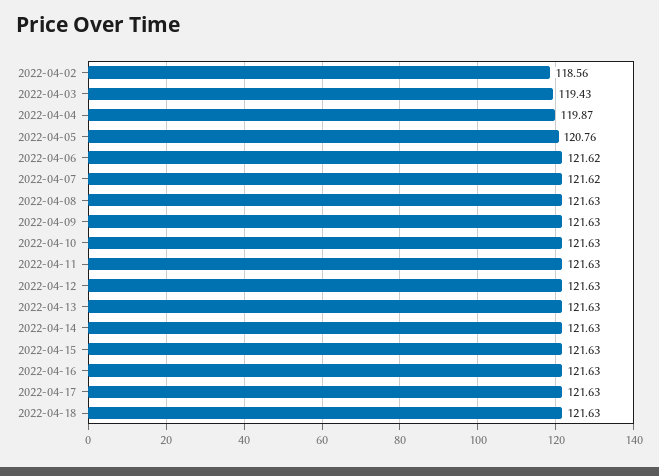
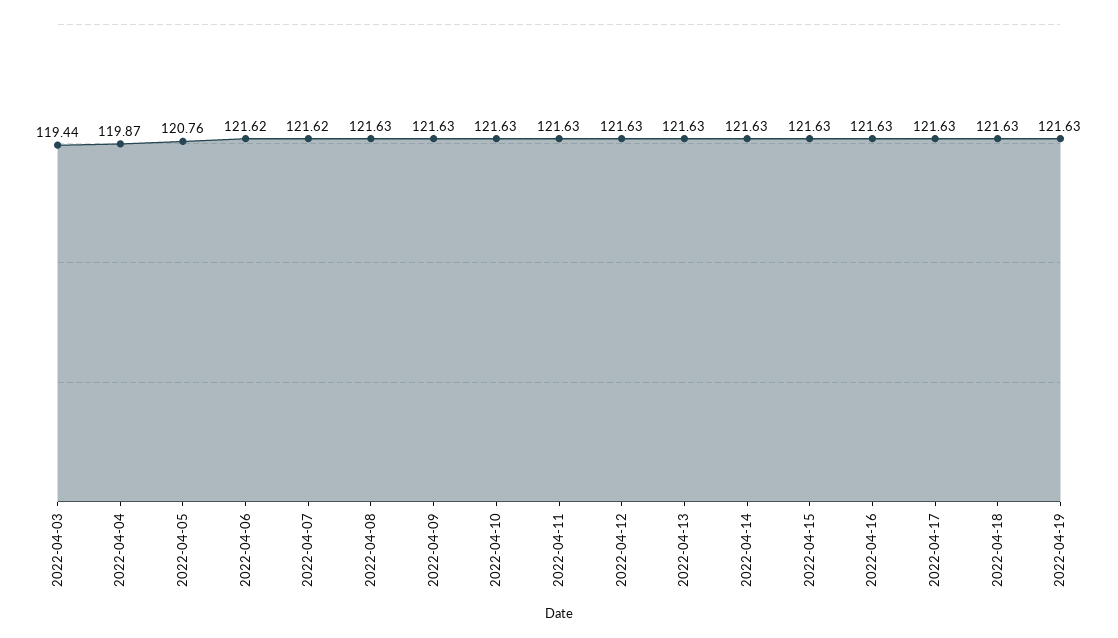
2022-04-02: 118.56 -> none
2022-04-03: 119.43 -> 119.44
2022-04-19: none -> 121.63

